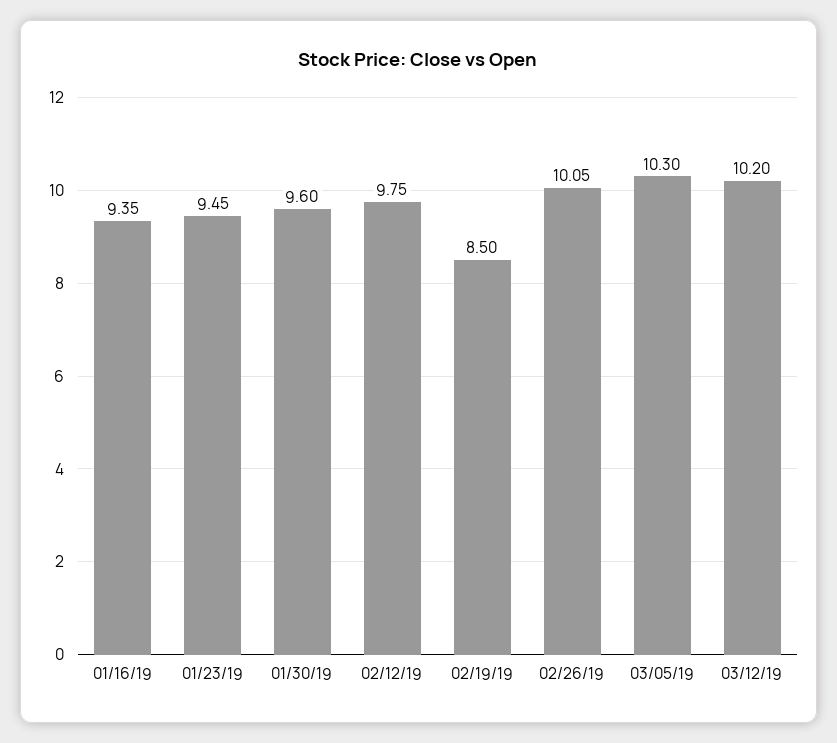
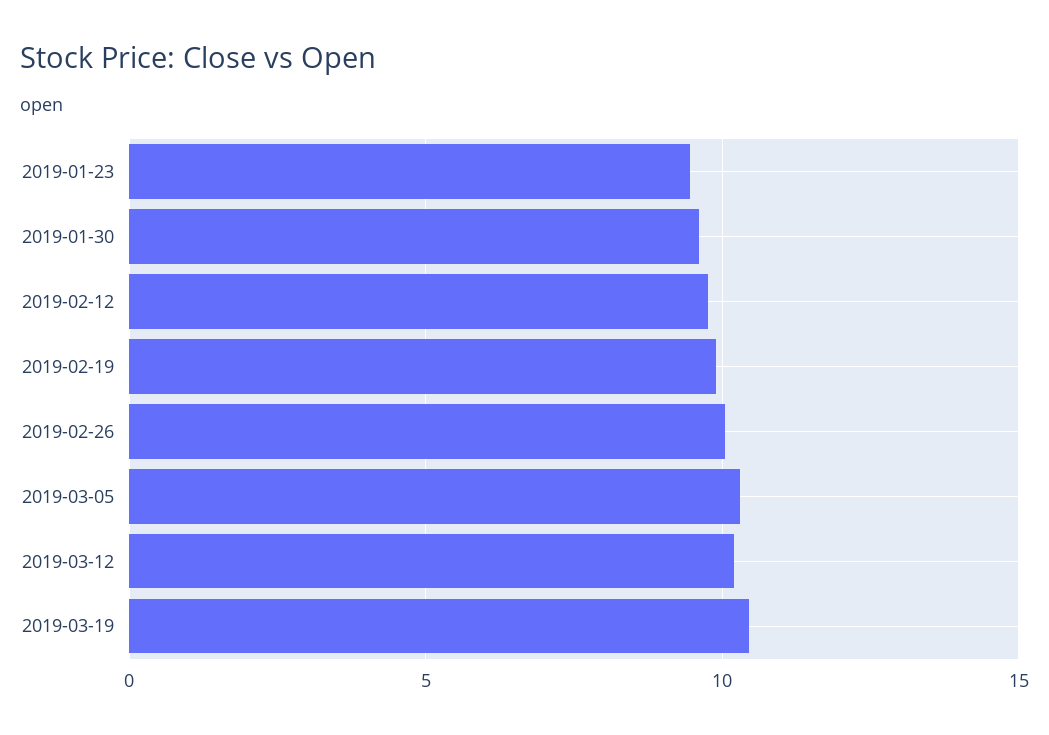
01/16/19: 9.35 -> none
02/19/19: 8.5 -> 10
2019-03-19: none -> 10.5

